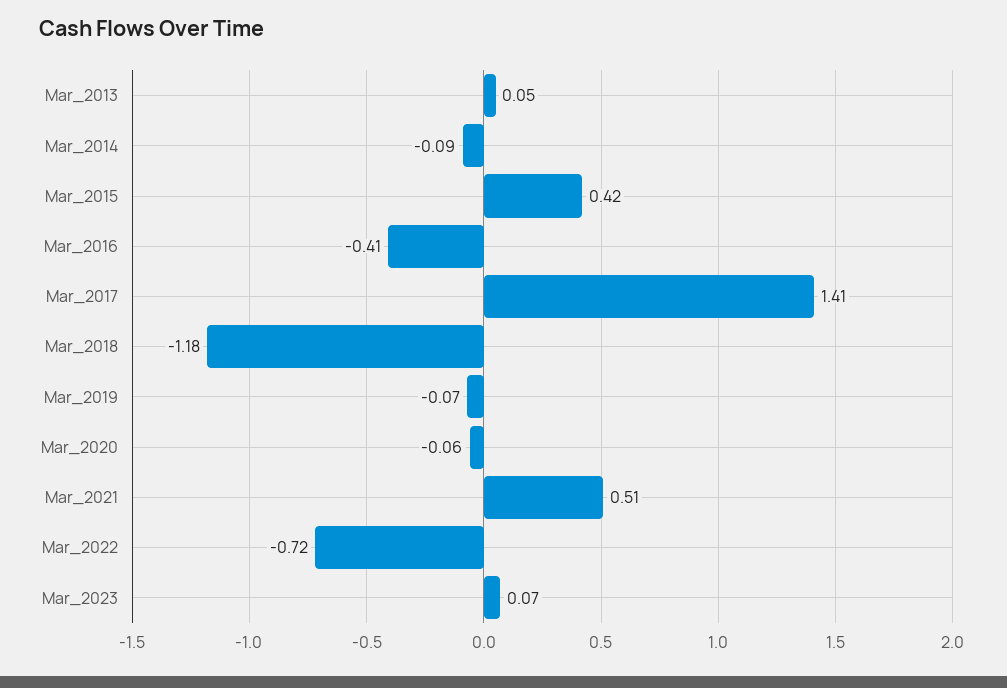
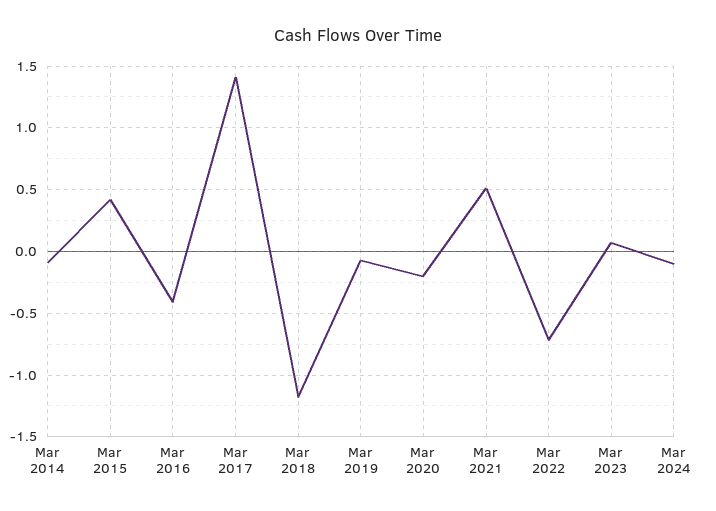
Mar_2013: 0.05 -> none
Mar_2020: -0.06 -> -0.2
Mar 2024: none -> -0.1

